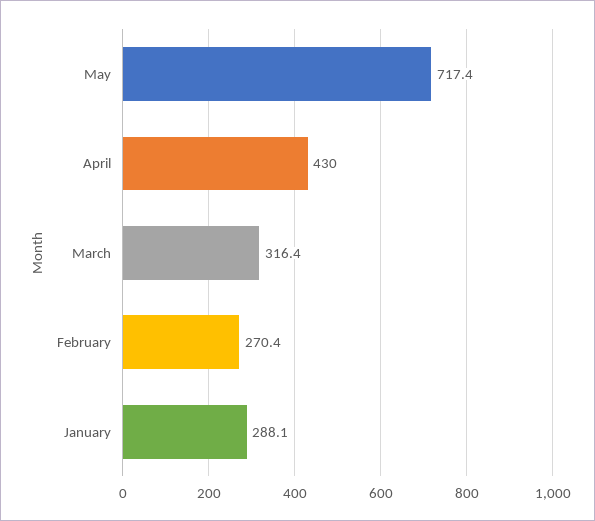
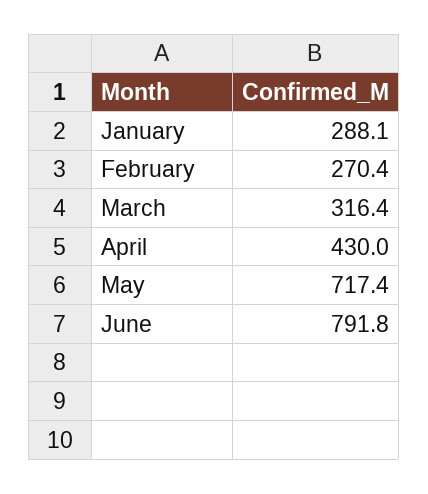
June: none -> 791.8

